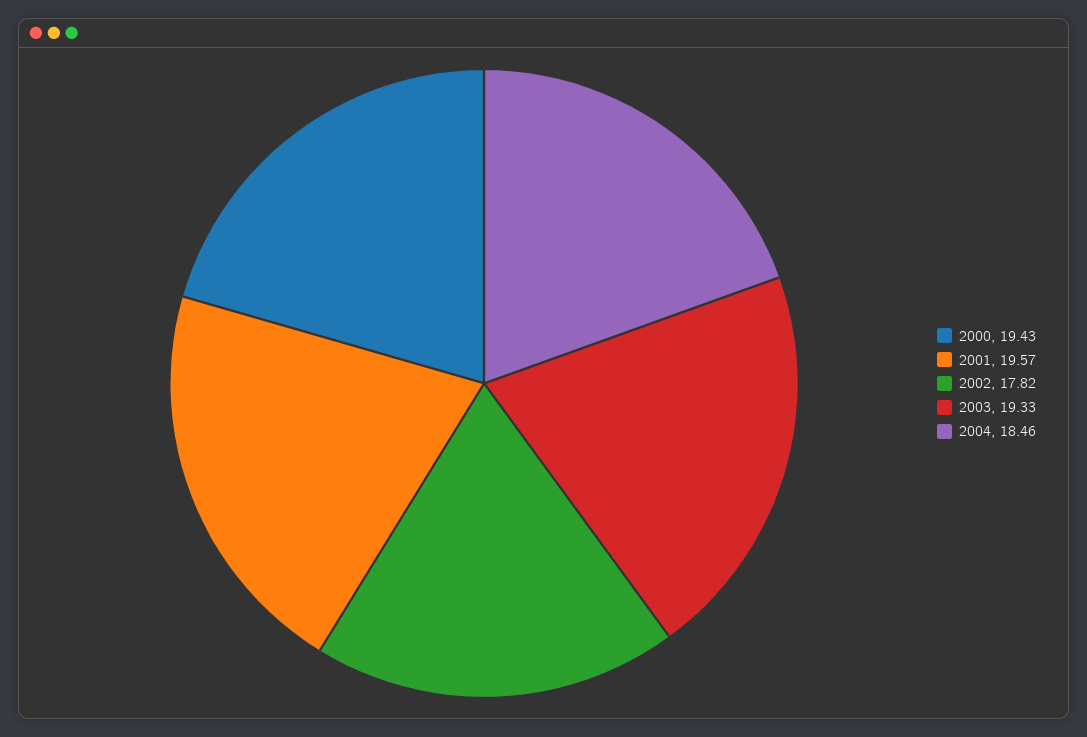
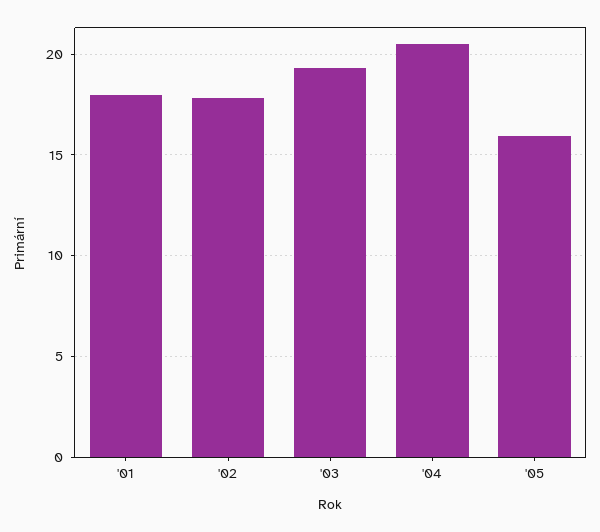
2000: 19.43 -> none
2001: 19.57 -> 18
2004: 18.46 -> 20.5
'05: none -> 16

